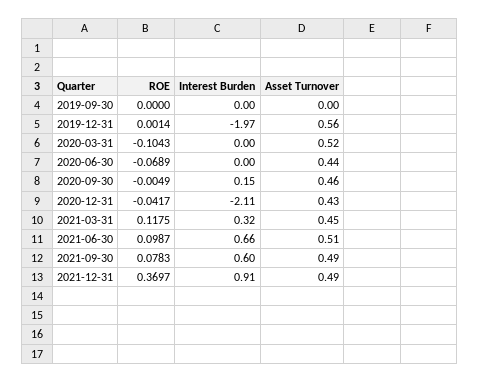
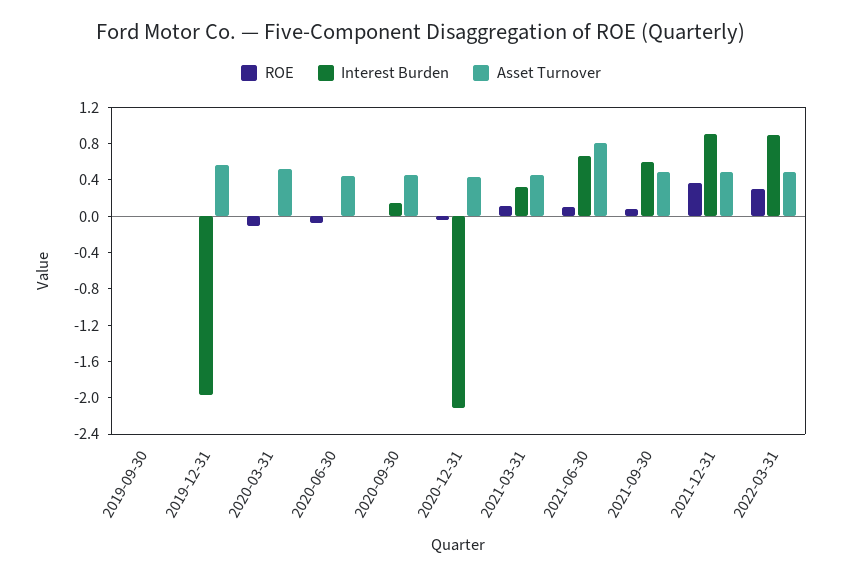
Asset Turnover, 2021-06-30: 0.51 -> 0.8
ROE, 2022-03-31: none -> 0.3
Interest Burden, 2022-03-31: none -> 0.9
Asset Turnover, 2022-03-31: none -> 0.5

